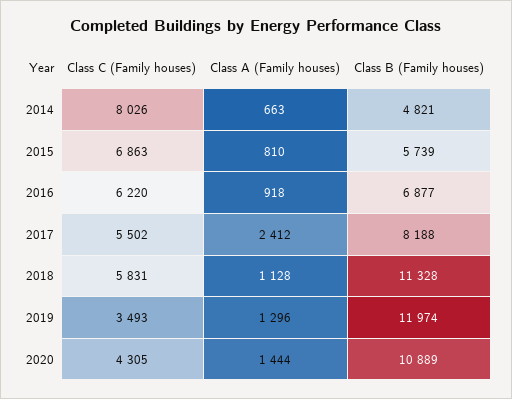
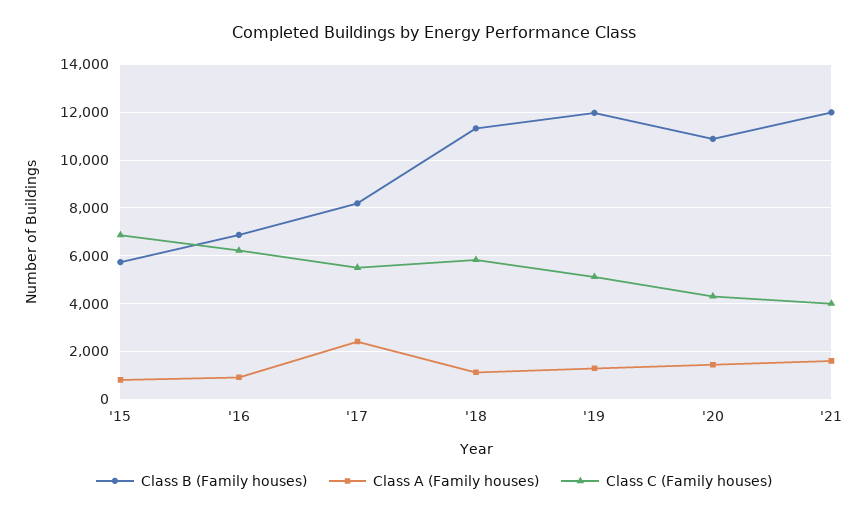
Class C (Family houses), 2014: 8026 -> none
Class A (Family houses), 2014: 663 -> none
Class B (Family houses), 2014: 4821 -> none
Class C (Family houses), 2019: 3493 -> 5000
Class B (Family houses), '21: none -> 12000
Class A (Family houses), '21: none -> 1500
Class C (Family houses), '21: none -> 4000

